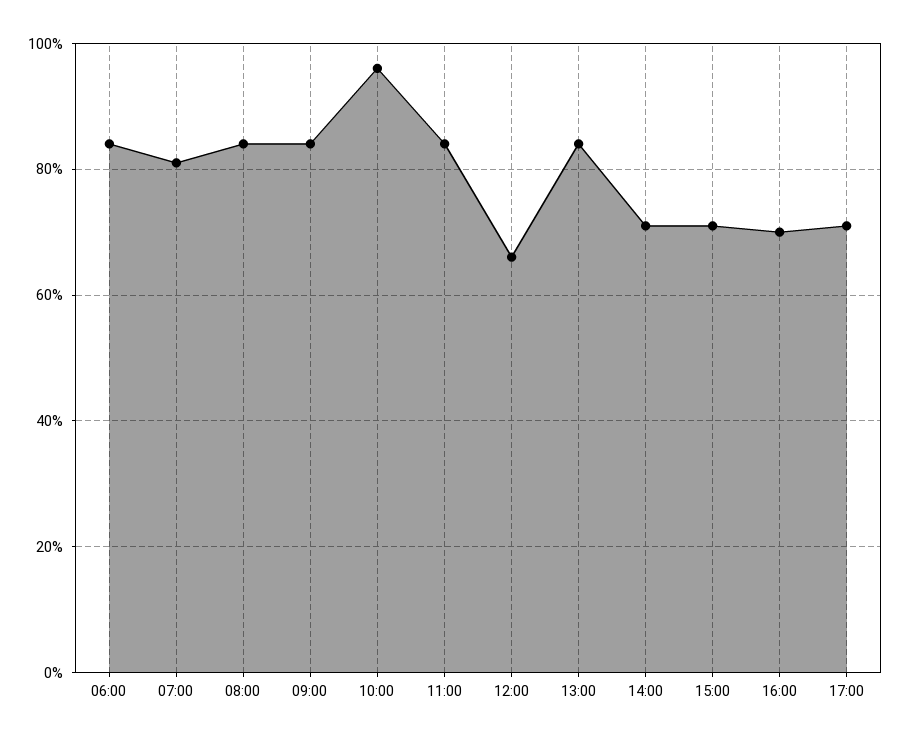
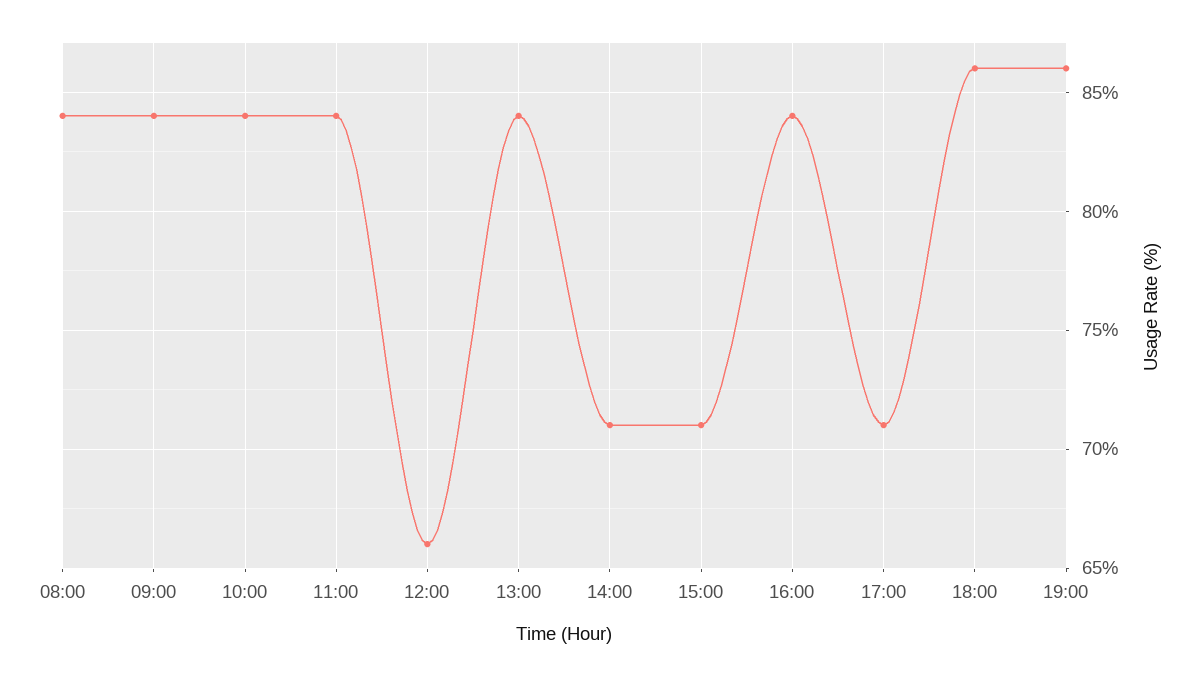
06:00: 85 -> none
07:00: 80 -> none
10:00: 95 -> 84
16:00: 70 -> 84
18:00: none -> 86
19:00: none -> 86

